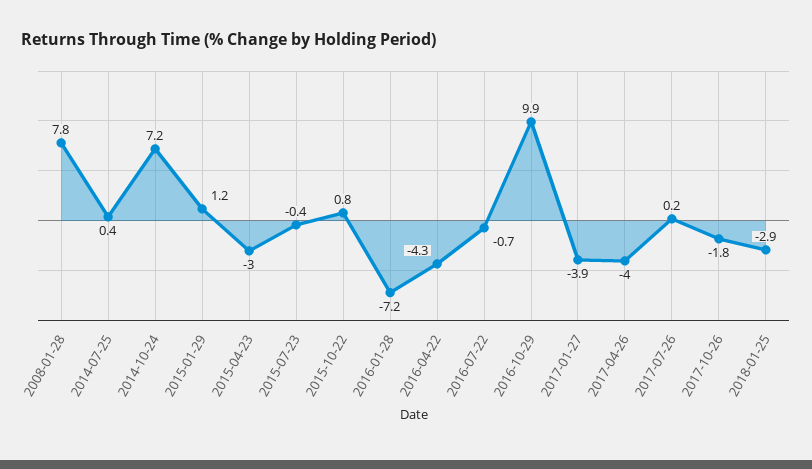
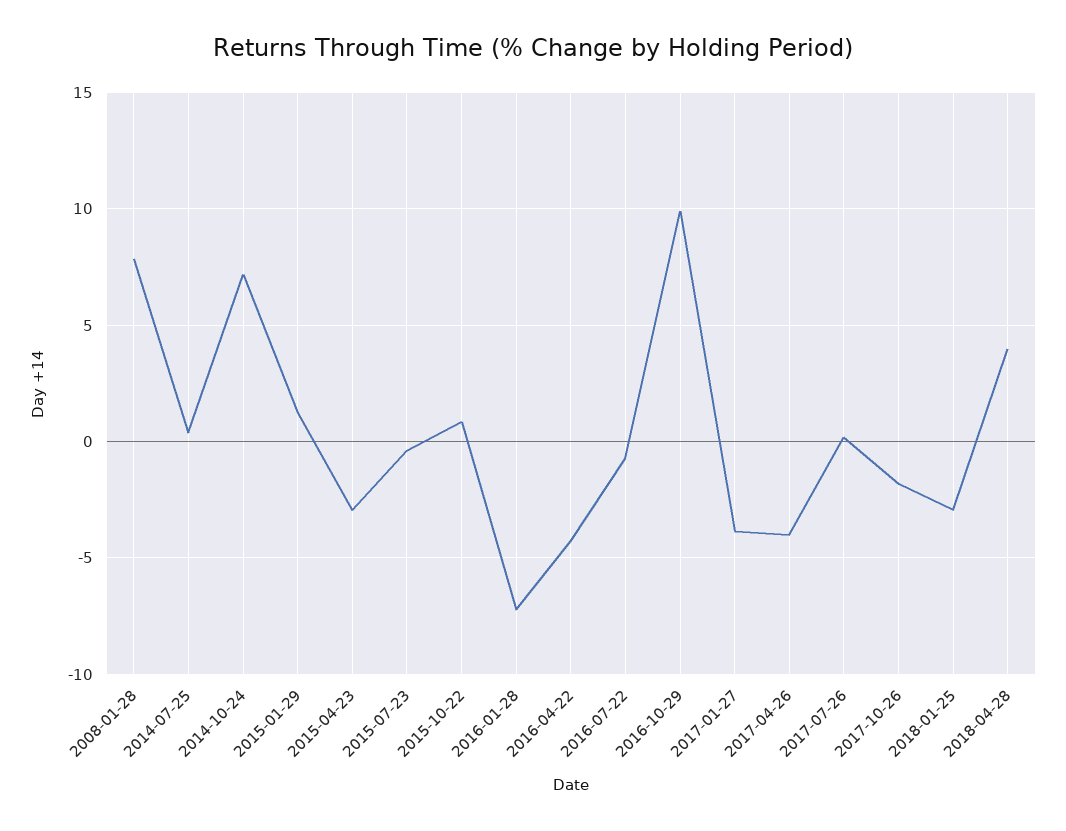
2018-04-28: none -> 4

